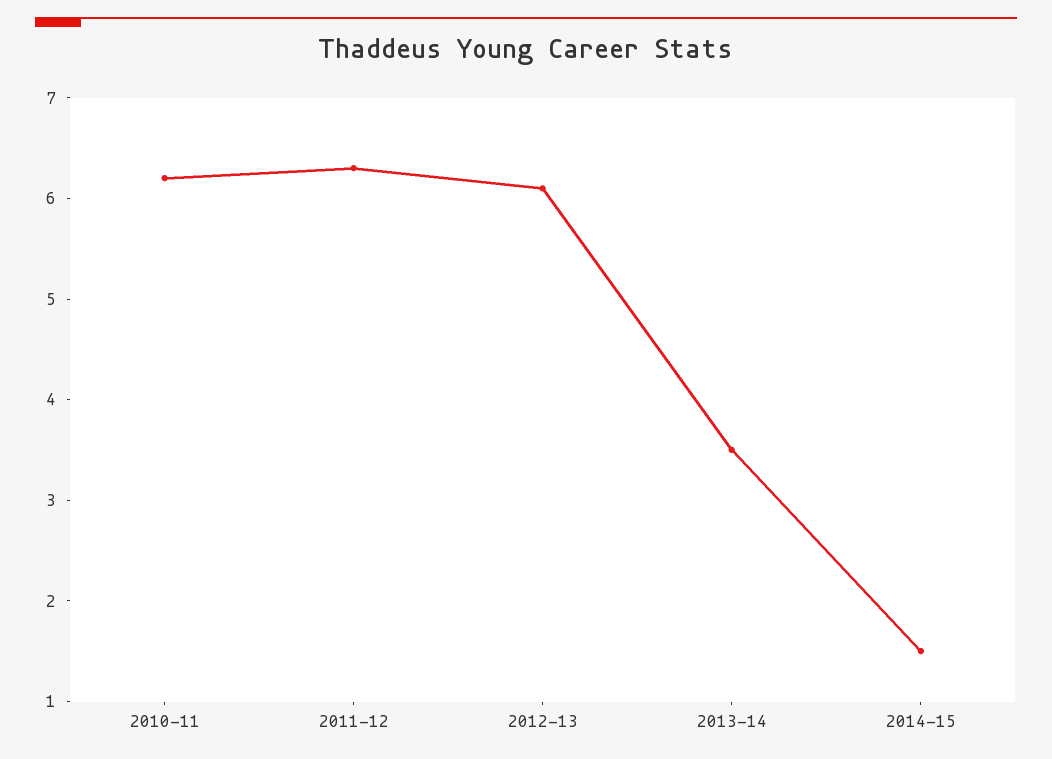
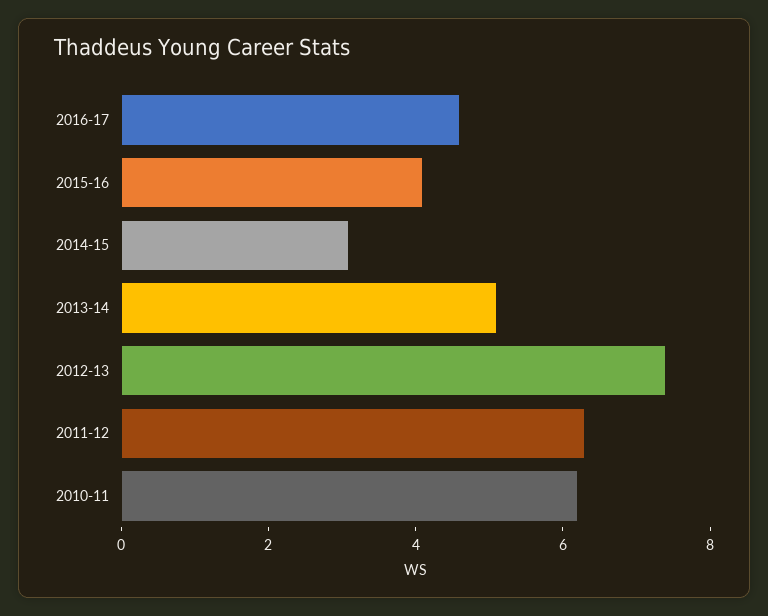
2012-13: 6.1 -> 7.5
2013-14: 3.5 -> 5
2014-15: 1.5 -> 3
2016-17: none -> 4.5
2015-16: none -> 4

